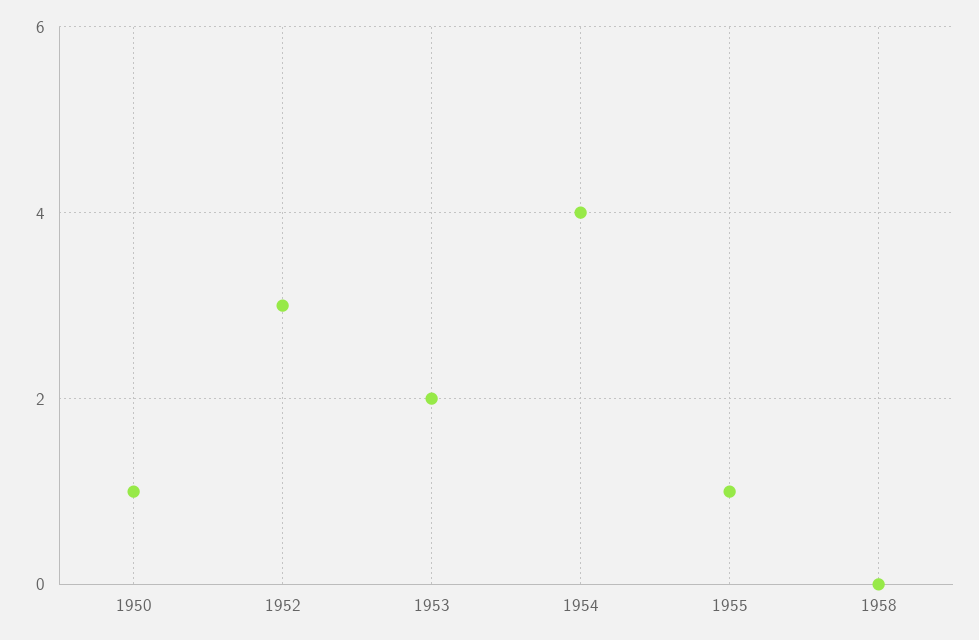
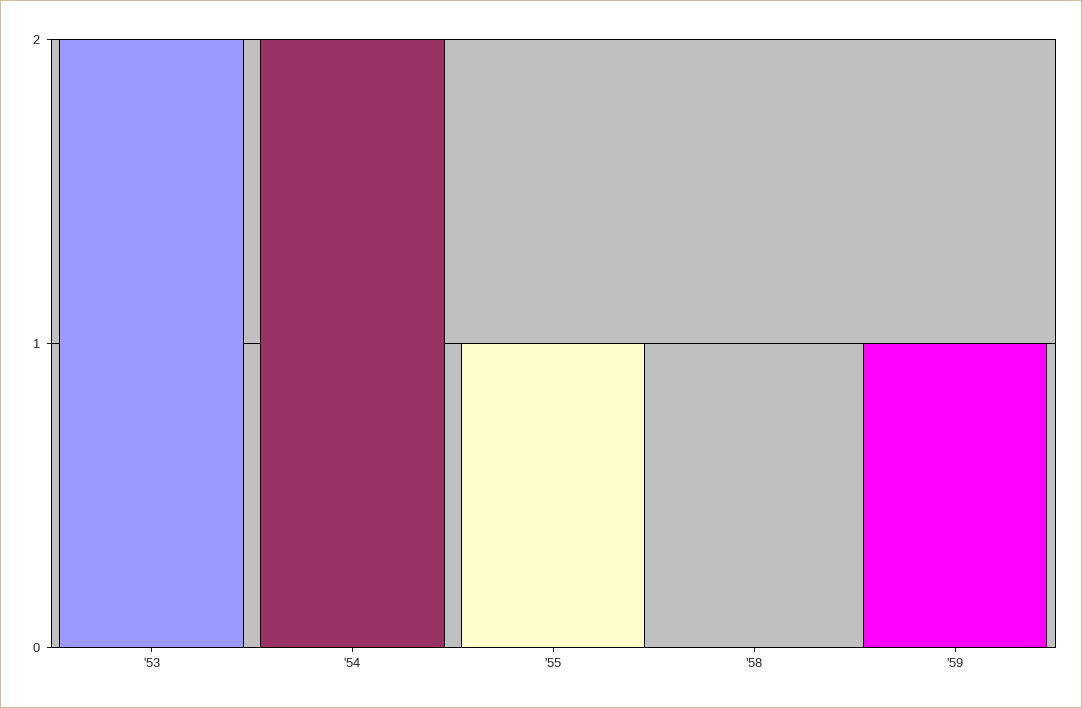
1950: 1 -> none
1952: 3 -> none
1954: 4 -> 2
'59: none -> 1

